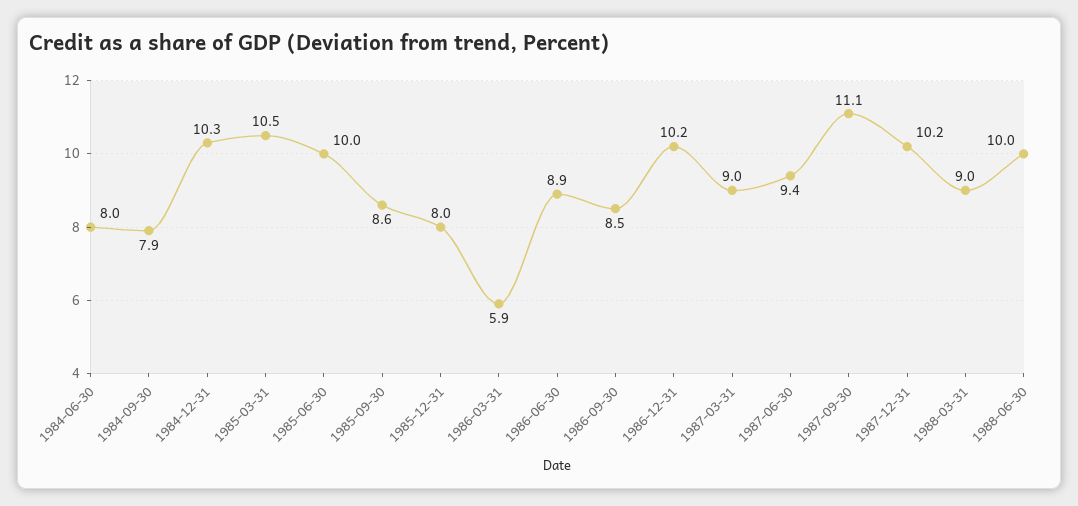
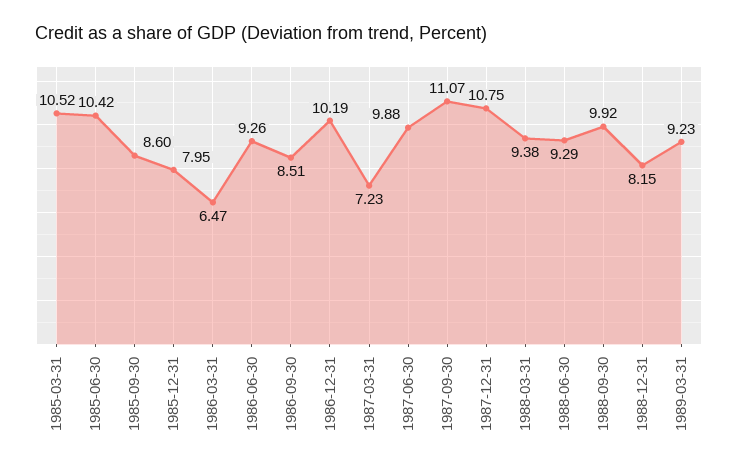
1984-06-30: 8 -> none
1984-09-30: 7.9 -> none
1984-12-31: 10.3 -> none
1985-06-30: 10 -> 10.42
1986-03-31: 5.9 -> 6.47
1986-06-30: 8.9 -> 9.26
1987-03-31: 9 -> 7.23
1987-06-30: 9.4 -> 9.88
1987-12-31: 10.2 -> 10.75
1988-03-31: 9 -> 9.38
1988-06-30: 10 -> 9.29
1988-09-30: none -> 9.92
1988-12-31: none -> 8.15
1989-03-31: none -> 9.23

